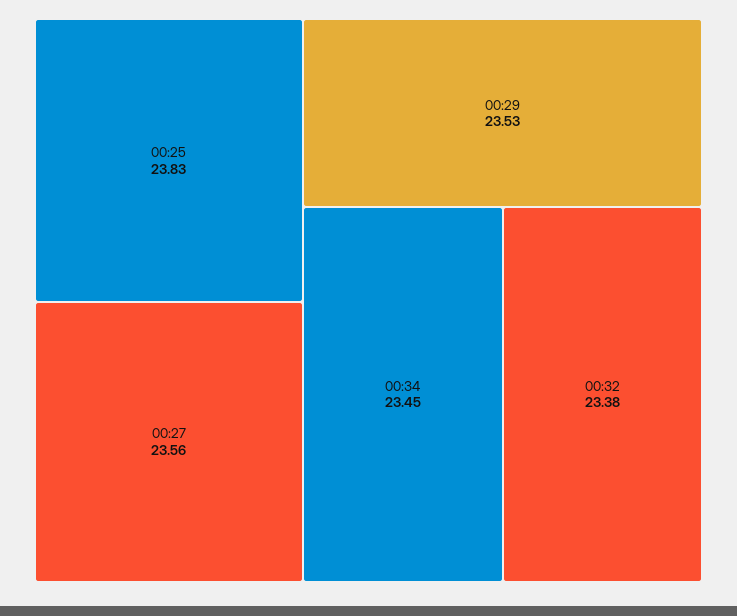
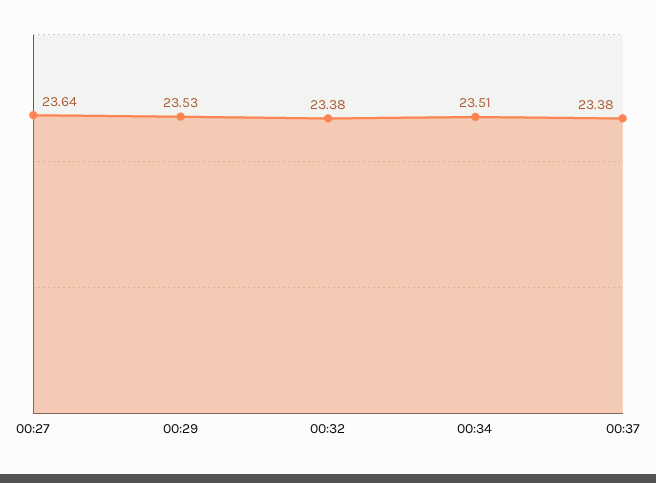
00:25: 23.83 -> none
00:27: 23.56 -> 23.64
00:34: 23.45 -> 23.51
00:37: none -> 23.38

